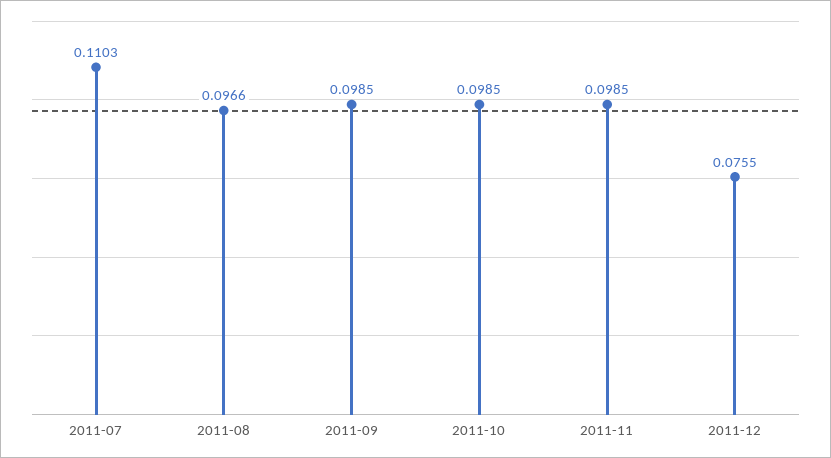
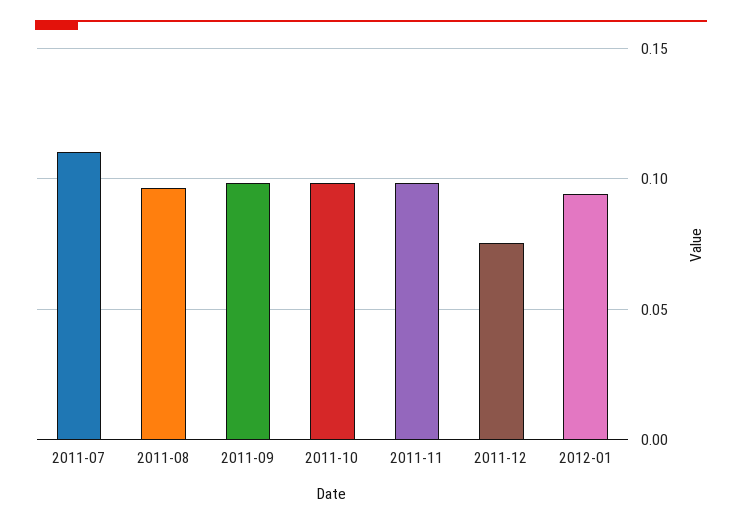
2012-01: none -> 0.095

